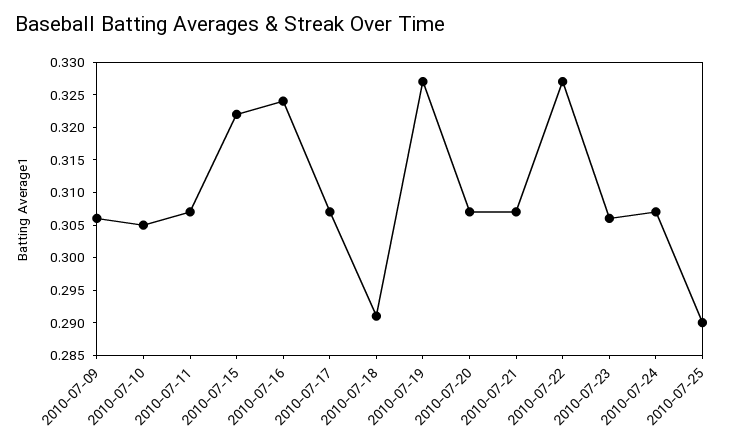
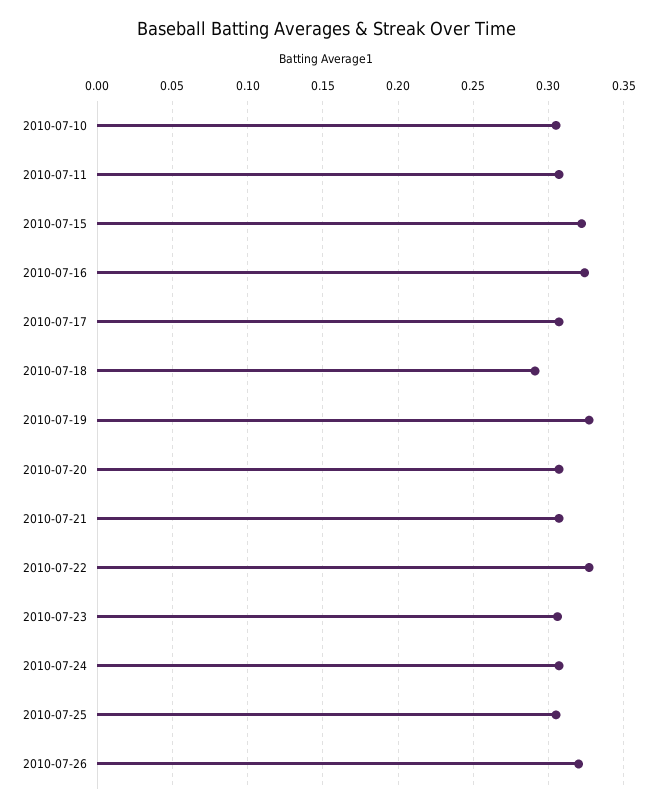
2010-07-09: 0.305 -> none
2010-07-25: 0.29 -> 0.305
2010-07-26: none -> 0.32

